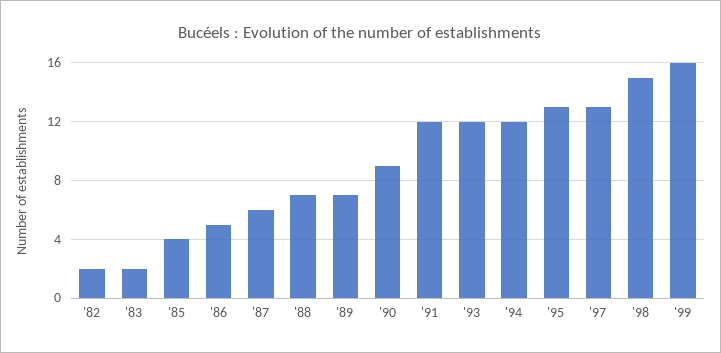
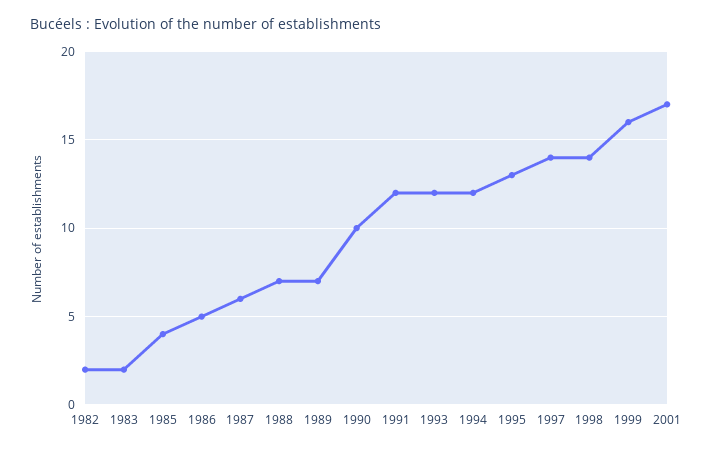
'90: 9 -> 10
'97: 13 -> 14
'98: 15 -> 14
2001: none -> 17

